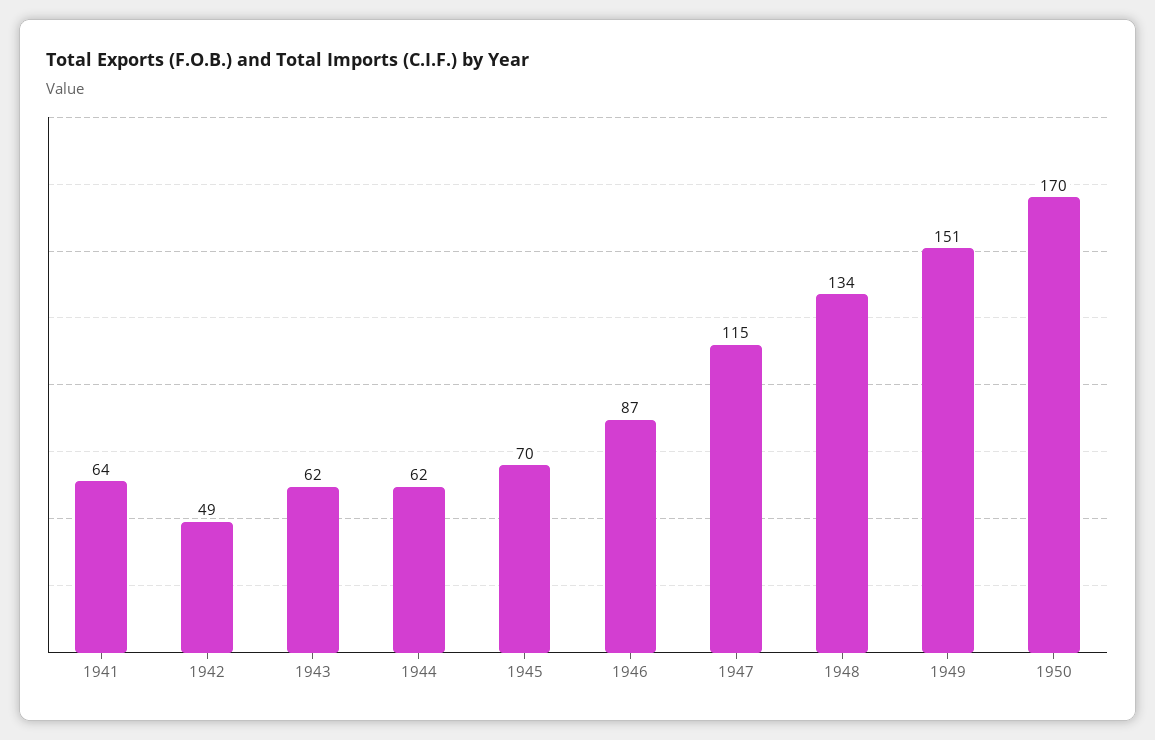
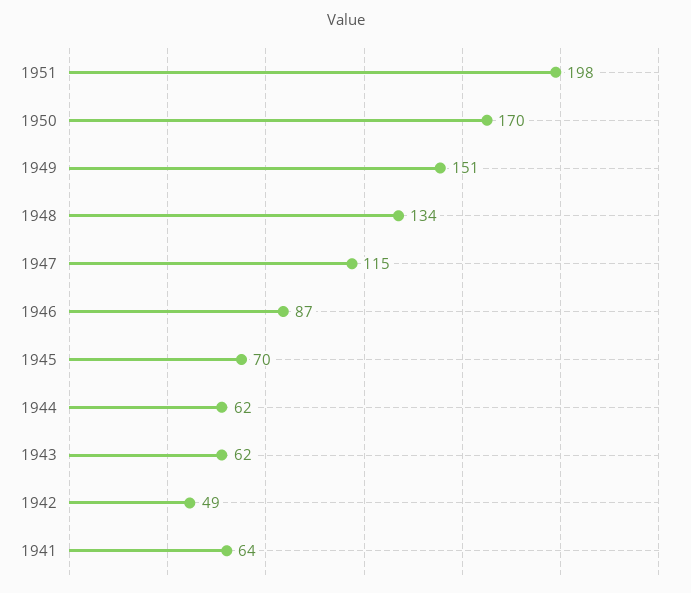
1951: none -> 198

